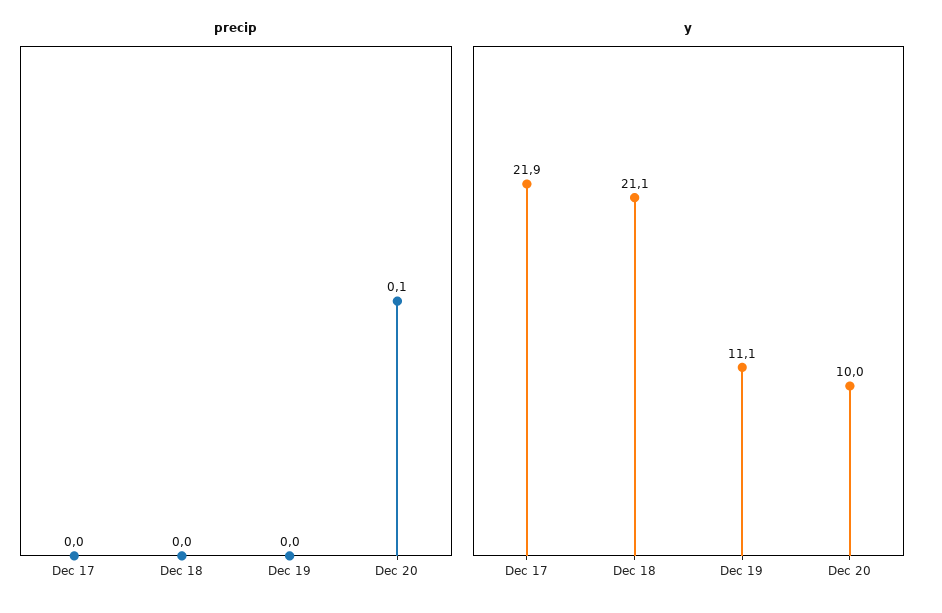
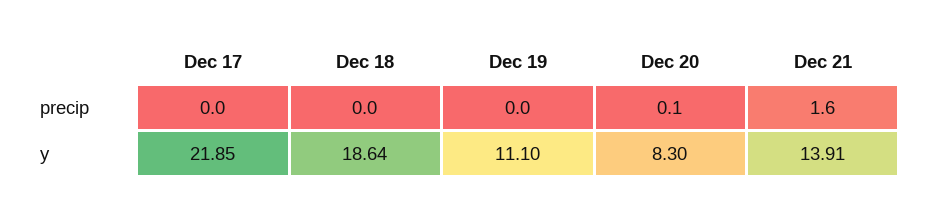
y, Dec 18: 21.1 -> 18.64
y, Dec 20: 10 -> 8.3
precip, Dec 21: none -> 1.6
y, Dec 21: none -> 13.91

